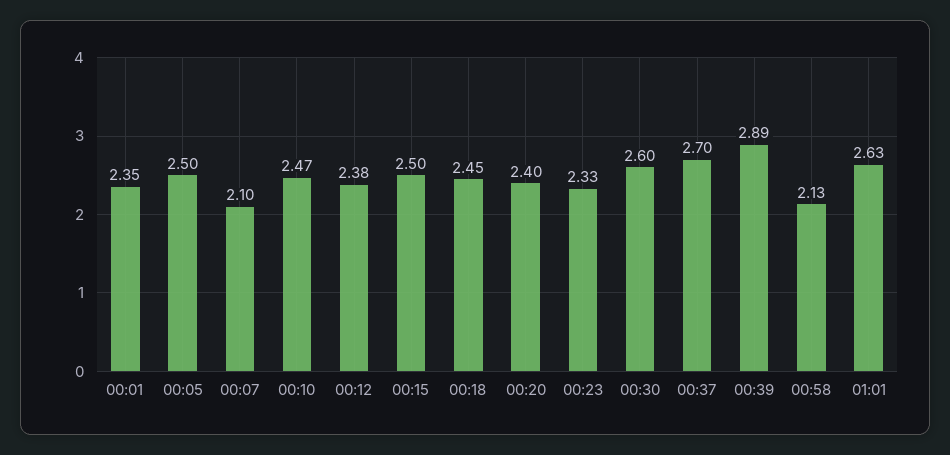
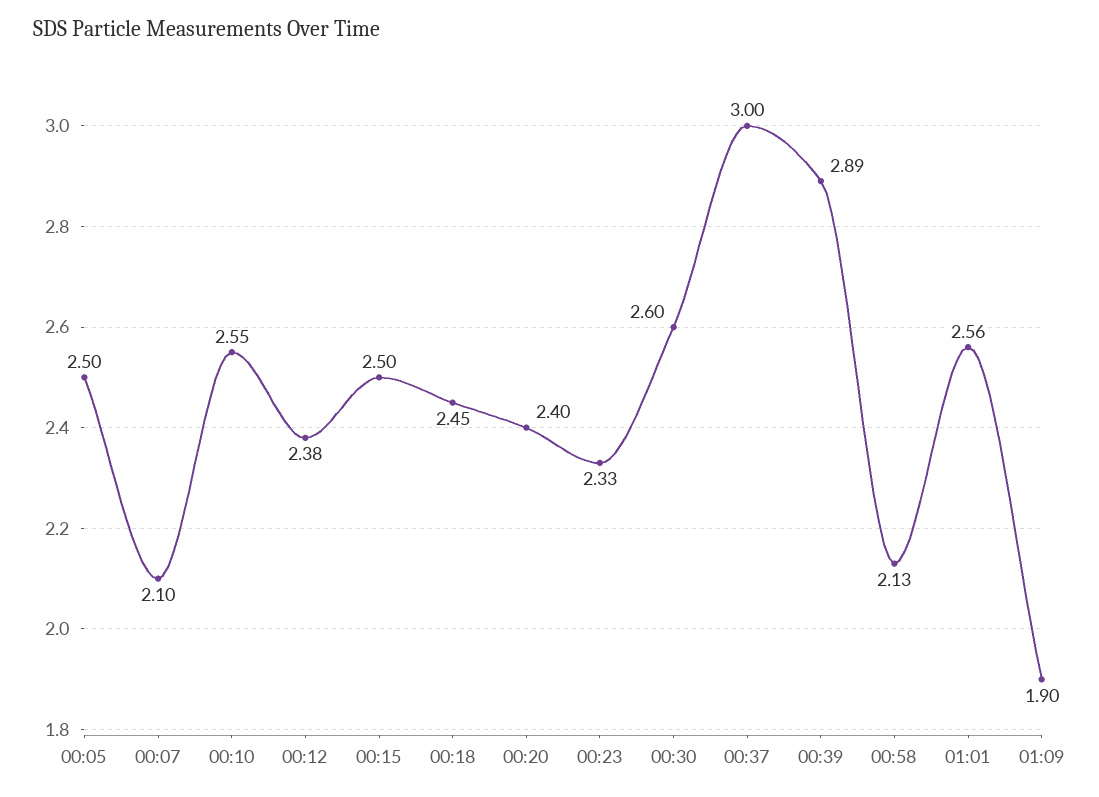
00:01: 2.35 -> none
00:10: 2.47 -> 2.55
00:37: 2.7 -> 3
01:01: 2.63 -> 2.56
01:09: none -> 1.9

